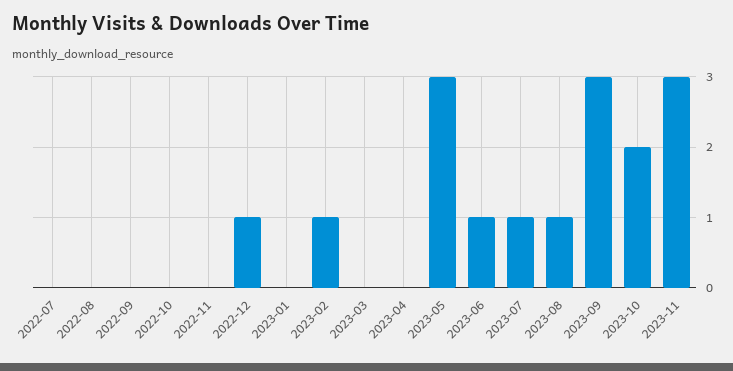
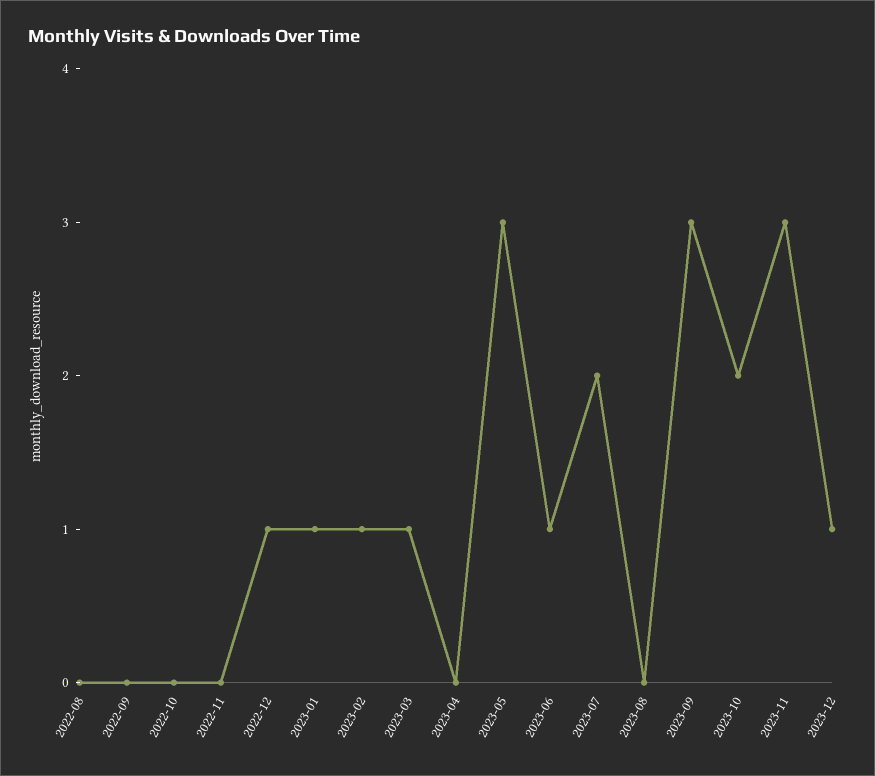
2022-07: 0 -> none
2023-01: 0 -> 1
2023-03: 0 -> 1
2023-07: 1 -> 2
2023-08: 1 -> 0
2023-12: none -> 1

